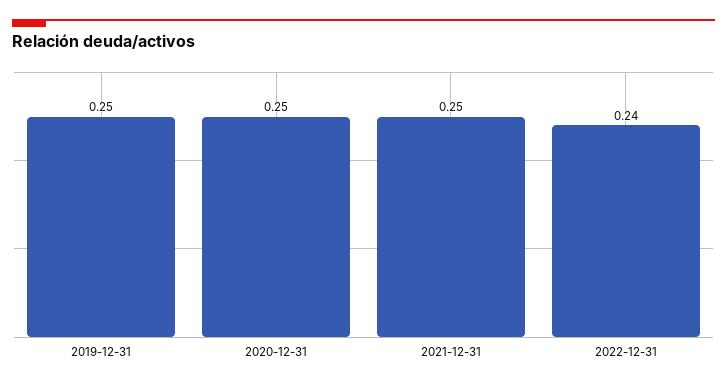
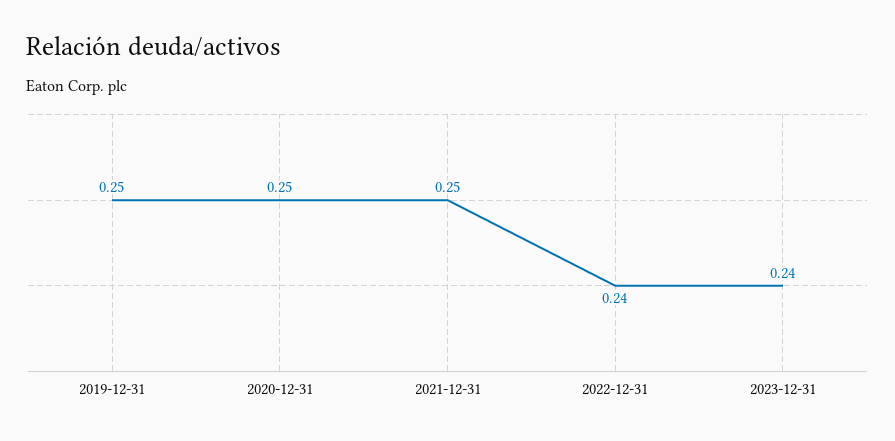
2023-12-31: none -> 0.24

